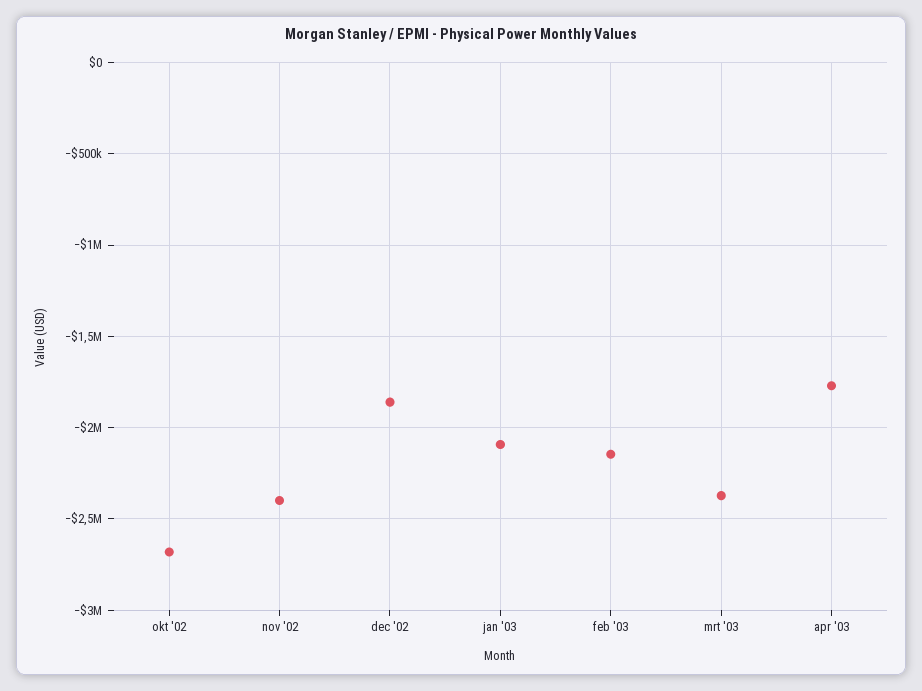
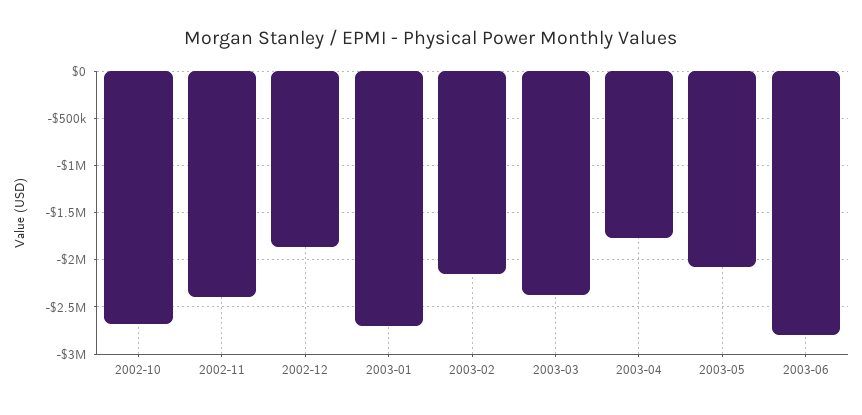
jan '03: -2100000 -> -2700000
2003-05: none -> -2100000
2003-06: none -> -2800000

